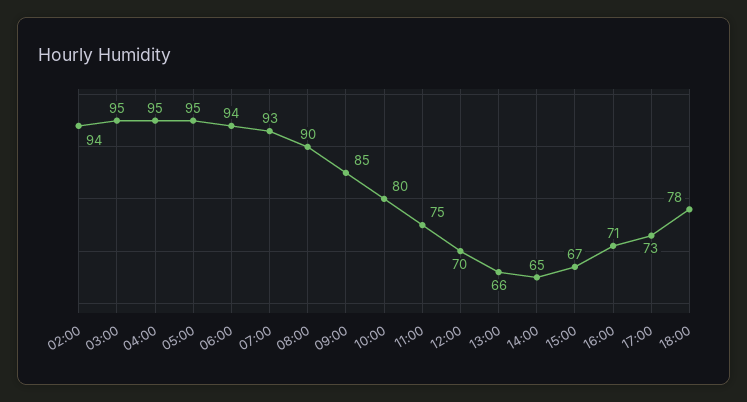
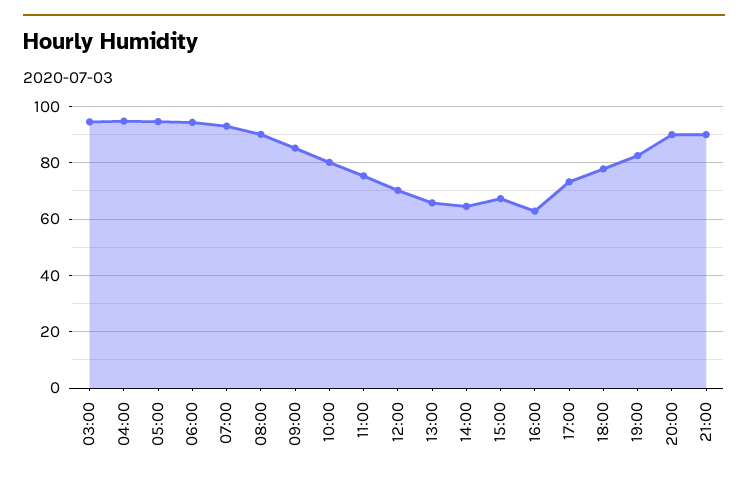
02:00: 94 -> none
16:00: 71 -> 62.5
19:00: none -> 82.5
20:00: none -> 90
21:00: none -> 90

